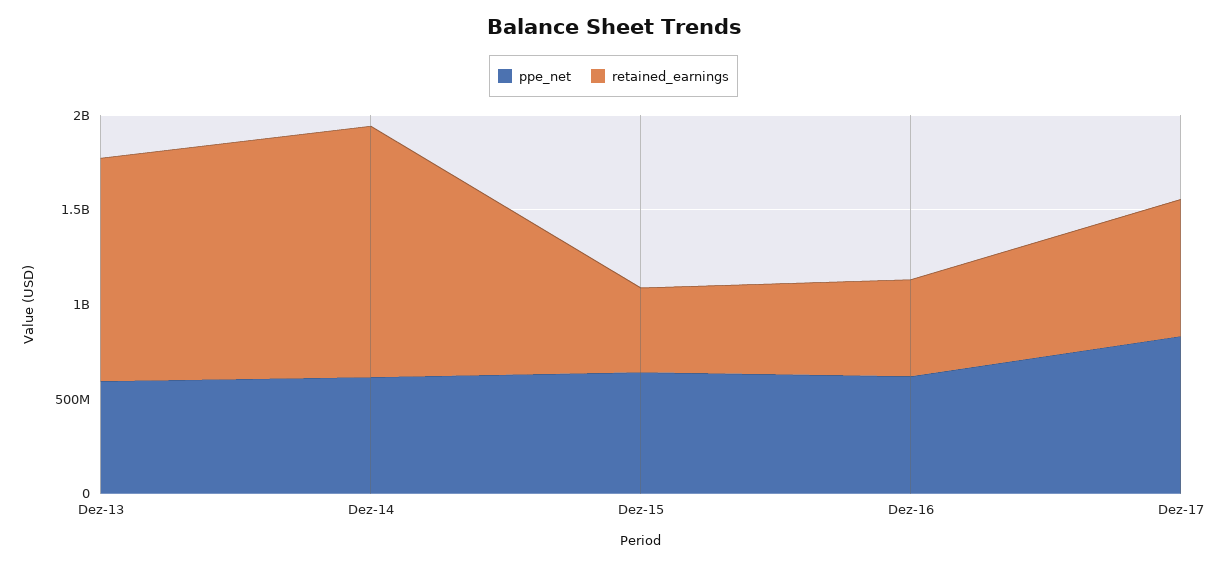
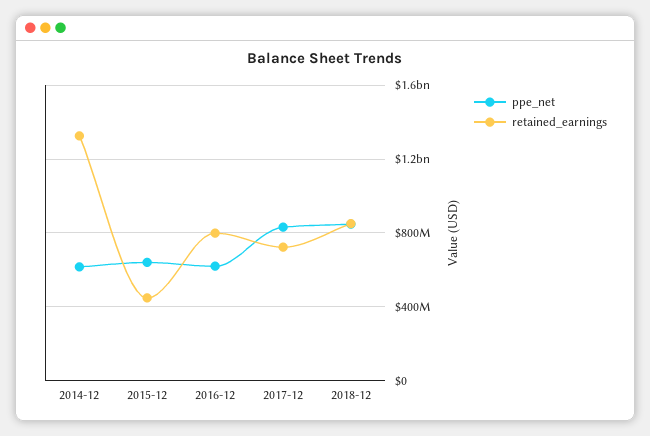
ppe_net, Dez-13: 600000000 -> none
retained_earnings, Dez-13: 1200000000 -> none
retained_earnings, Dez-16: 500000000 -> 800000000
ppe_net, 2018-12: none -> 850000000
retained_earnings, 2018-12: none -> 850000000

